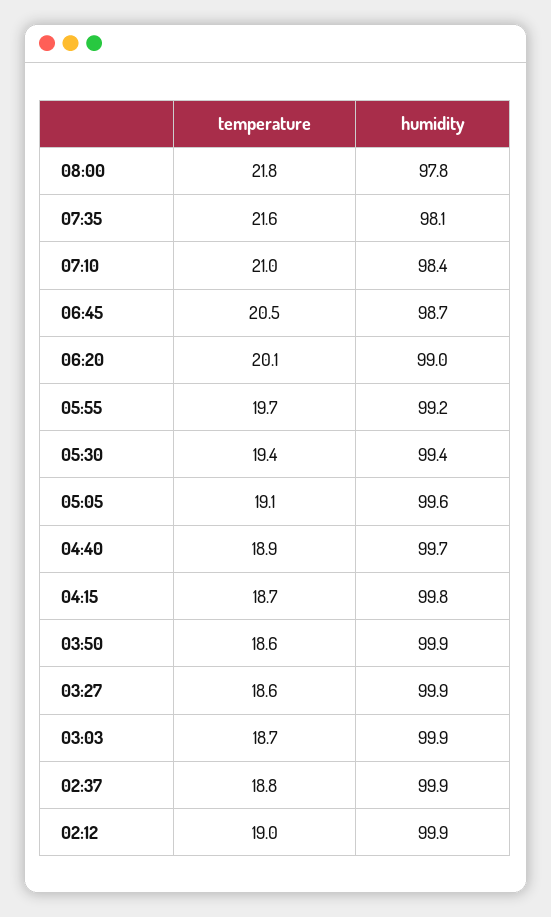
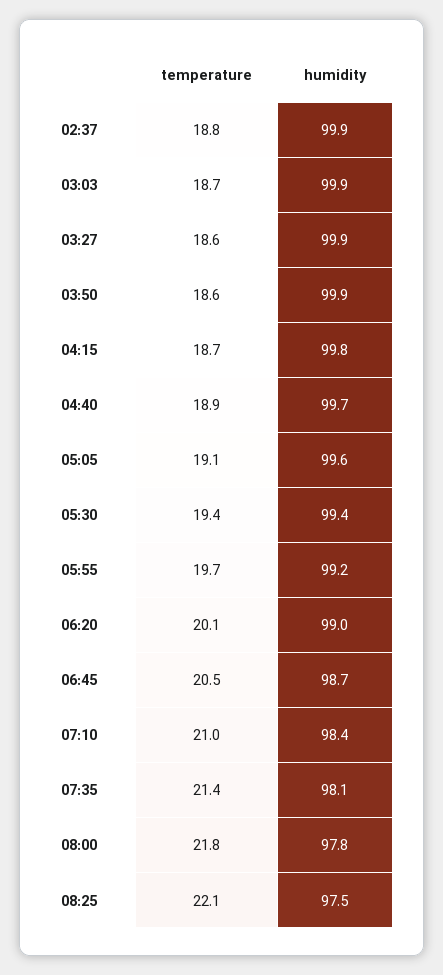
temperature, 07:35: 21.6 -> 21.4
temperature, 02:12: 19 -> none
humidity, 02:12: 99.9 -> none
temperature, 08:25: none -> 22.1
humidity, 08:25: none -> 97.5

